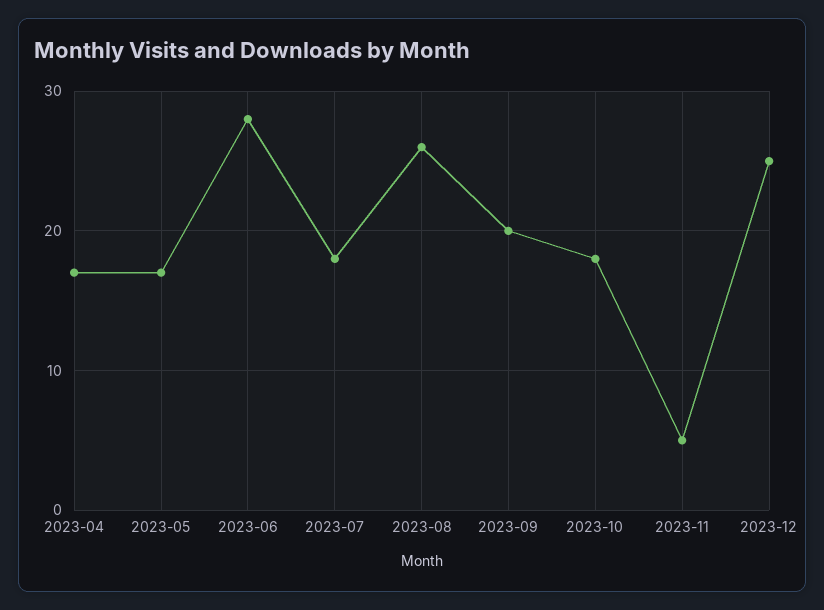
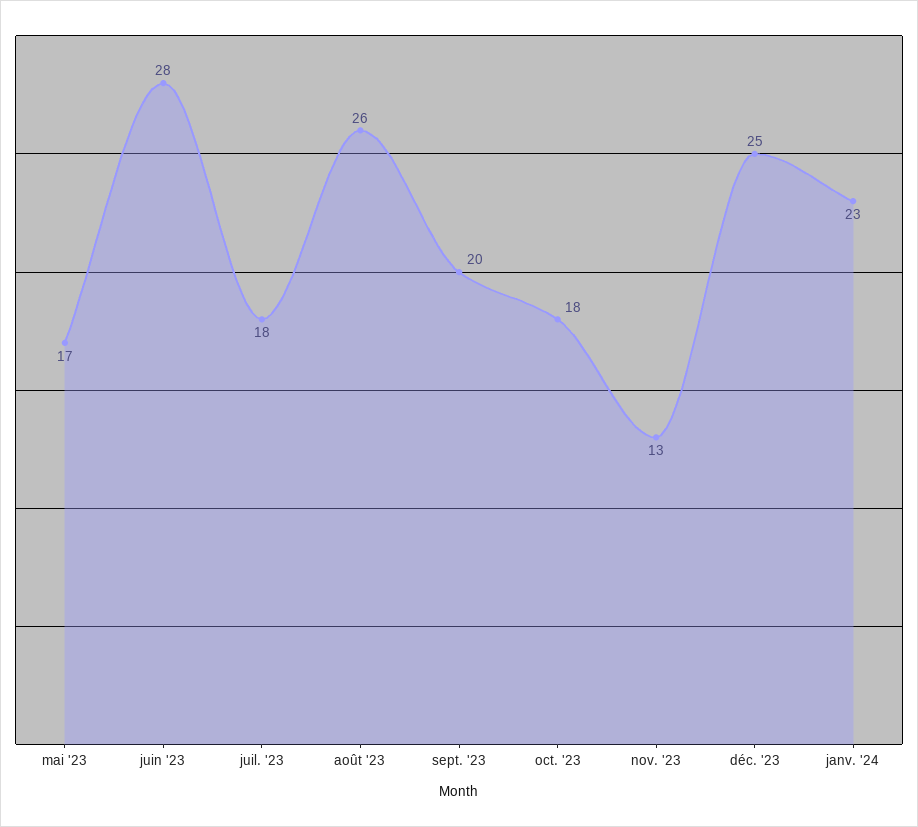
2023-04: 17 -> none
2023-11: 5 -> 13
janv. '24: none -> 23

